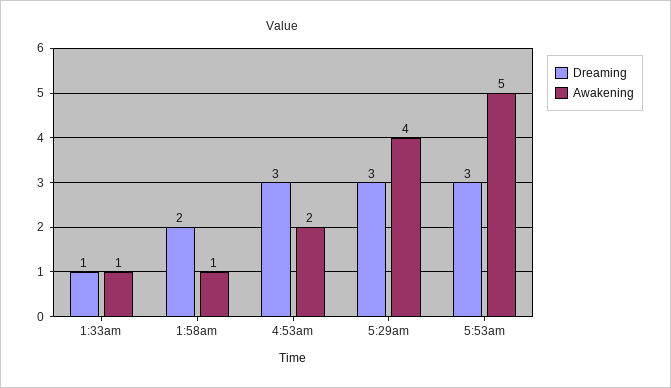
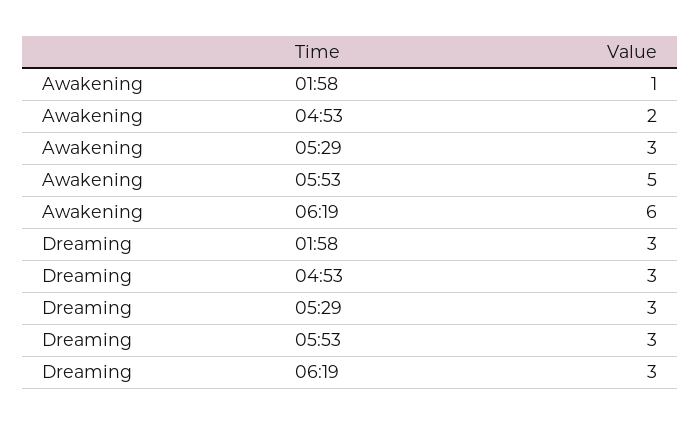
Dreaming, 1:33am: 1 -> none
Awakening, 1:33am: 1 -> none
Dreaming, 1:58am: 2 -> 3
Awakening, 5:29am: 4 -> 3
Awakening, 06:19: none -> 6
Dreaming, 06:19: none -> 3

